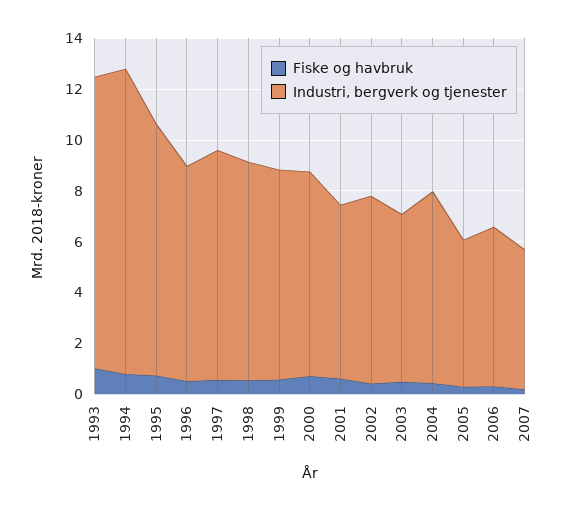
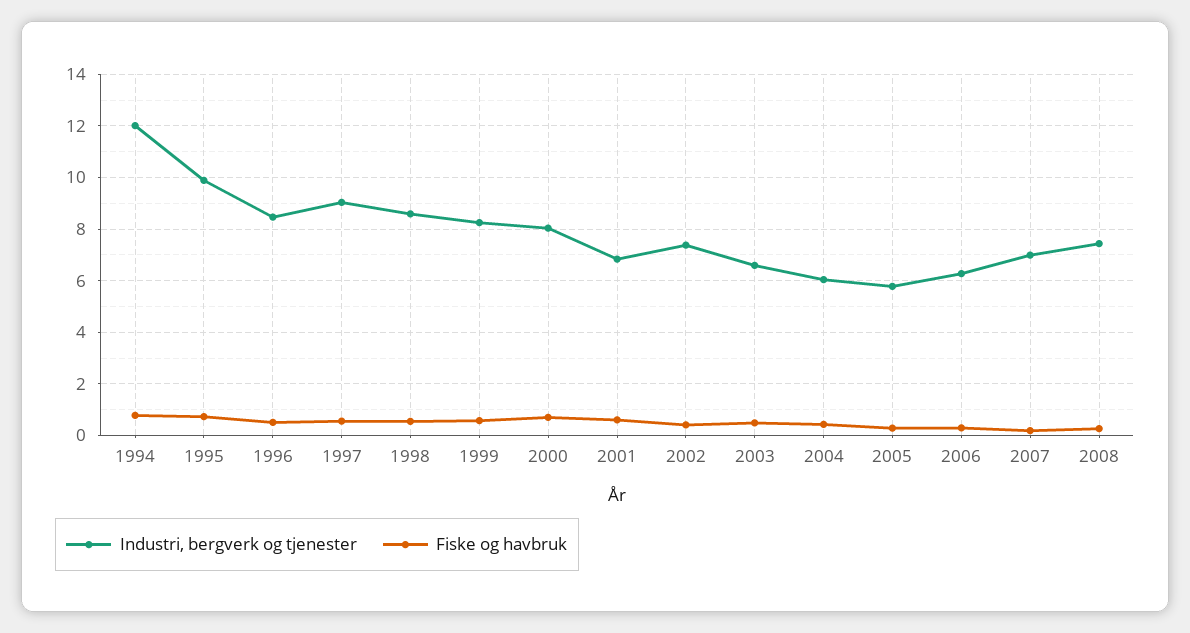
Fiske og havbruk, 1993: 1 -> none
Industri, bergverk og tjenester, 1993: 11.5 -> none
Industri, bergverk og tjenester, 2004: 7.5 -> 6
Industri, bergverk og tjenester, 2007: 5.5 -> 7
Industri, bergverk og tjenester, 2008: none -> 7.5
Fiske og havbruk, 2008: none -> 0.25

